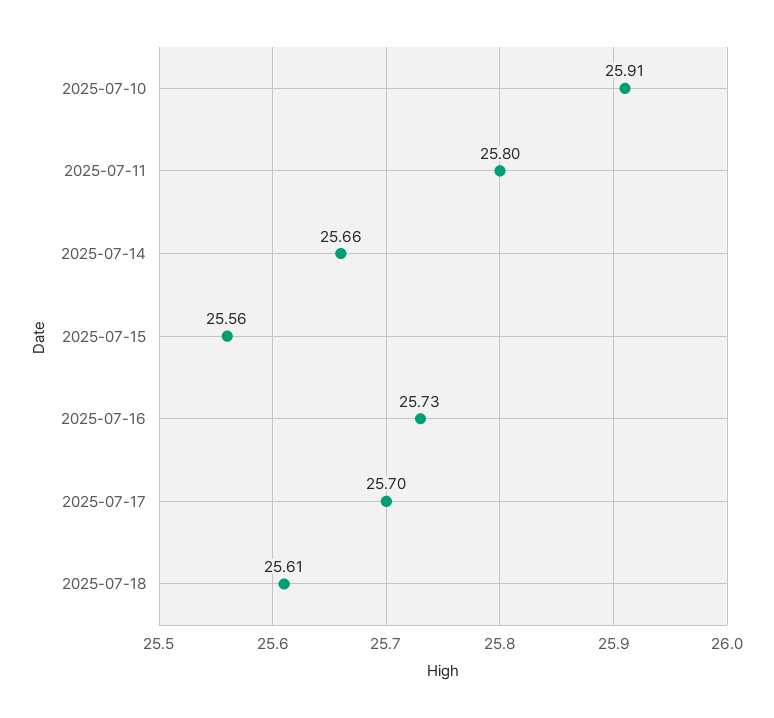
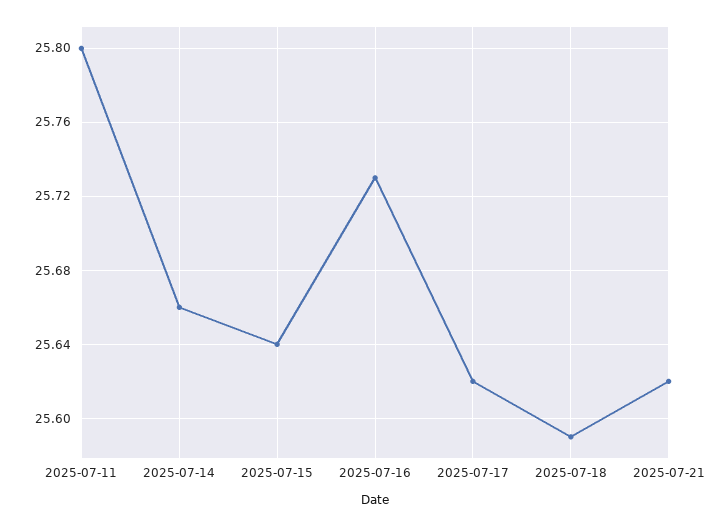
2025-07-10: 25.91 -> none
2025-07-15: 25.56 -> 25.64
2025-07-17: 25.7 -> 25.62
2025-07-18: 25.61 -> 25.59
2025-07-21: none -> 25.62

